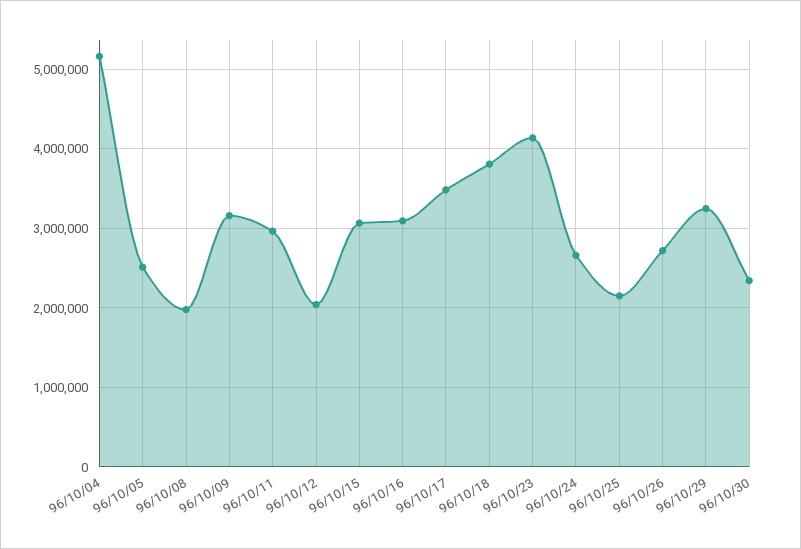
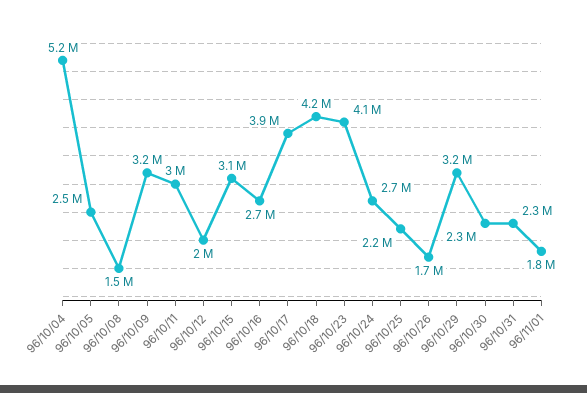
96/10/08: 2000000 -> 1500000
96/10/16: 3100000 -> 2700000
96/10/17: 3500000 -> 3900000
96/10/18: 3800000 -> 4200000
96/10/26: 2700000 -> 1700000
96/10/31: none -> 2300000
96/11/01: none -> 1800000

